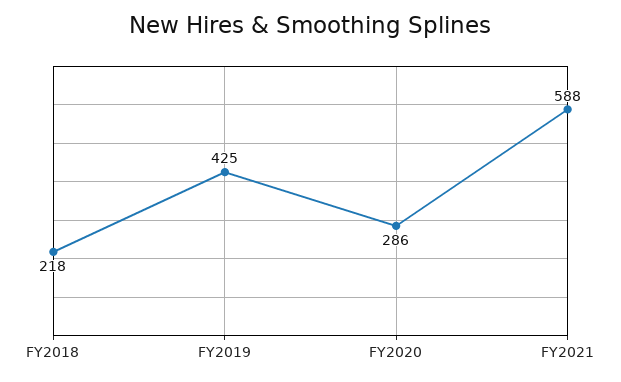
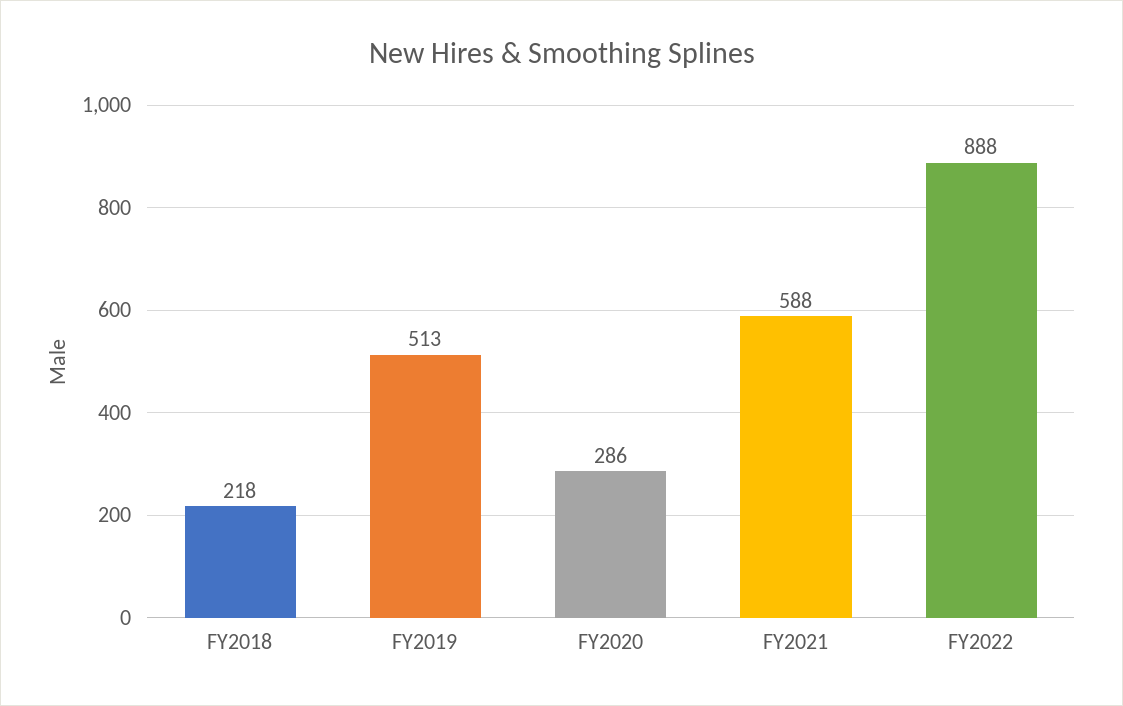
FY2019: 425 -> 513
FY2022: none -> 888

